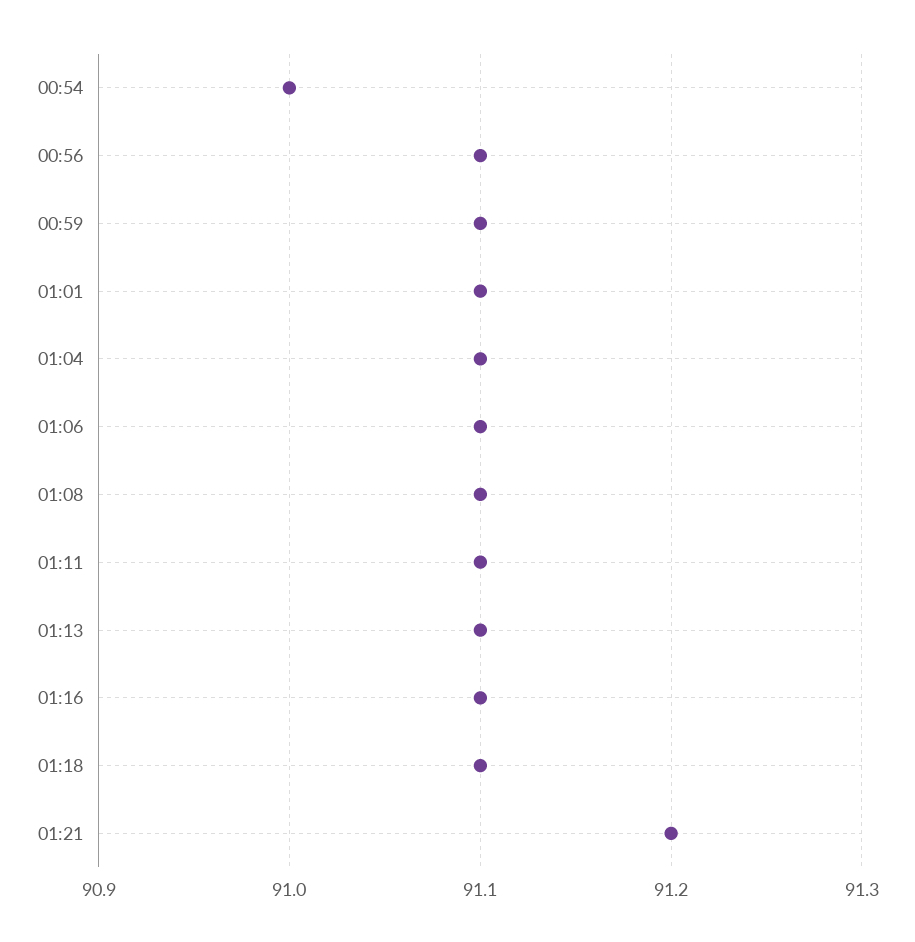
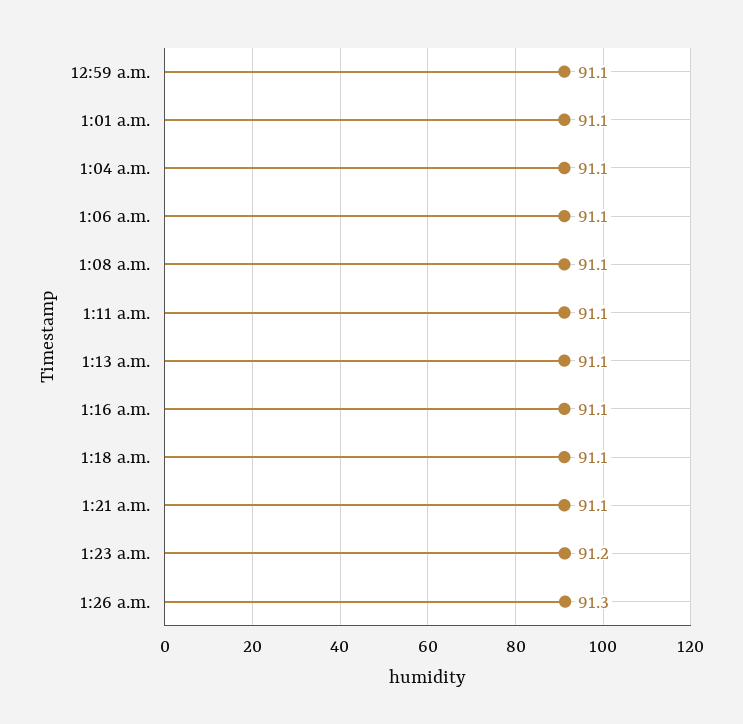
00:54: 91 -> none
00:56: 91.1 -> none
01:21: 91.2 -> 91.1
1:23 a.m.: none -> 91.2
1:26 a.m.: none -> 91.3

